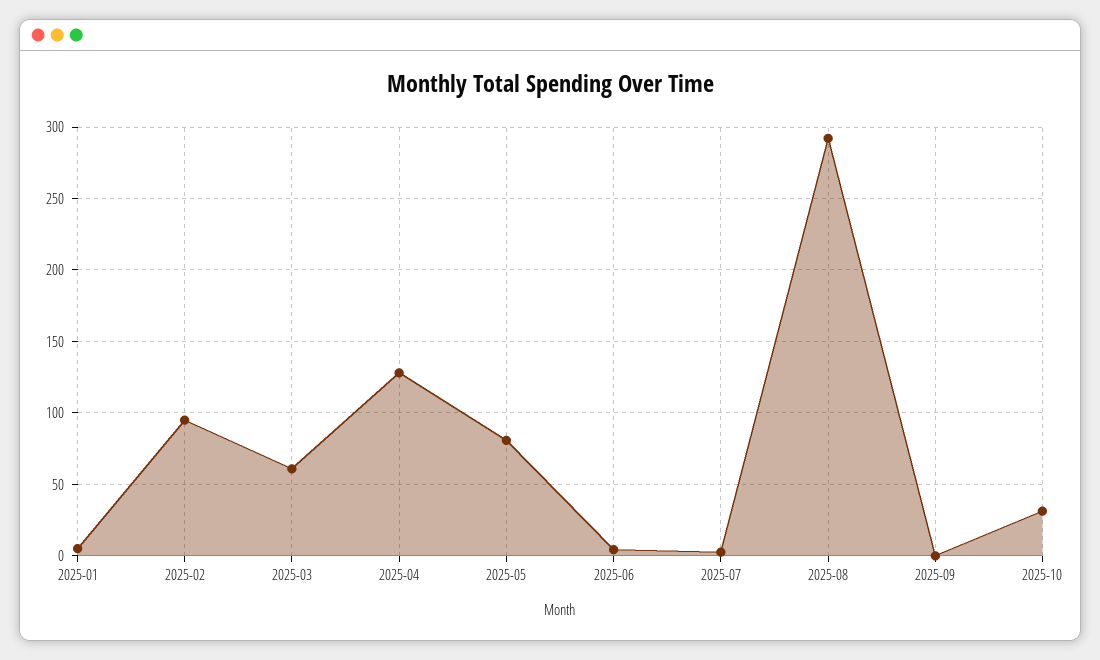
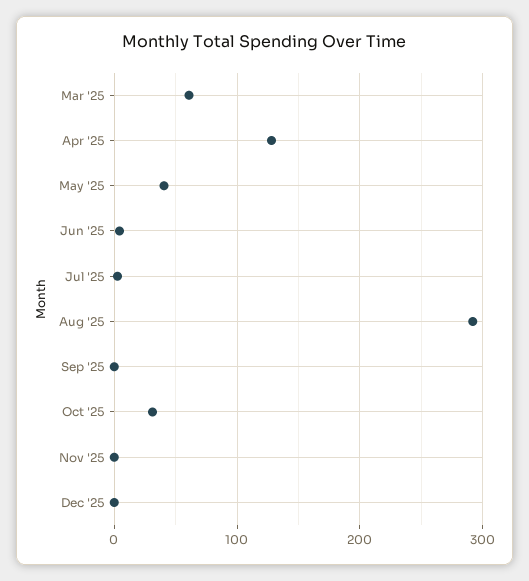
2025-01: 5 -> none
2025-02: 95 -> none
2025-05: 80 -> 40
Nov '25: none -> 0
Dec '25: none -> 0

